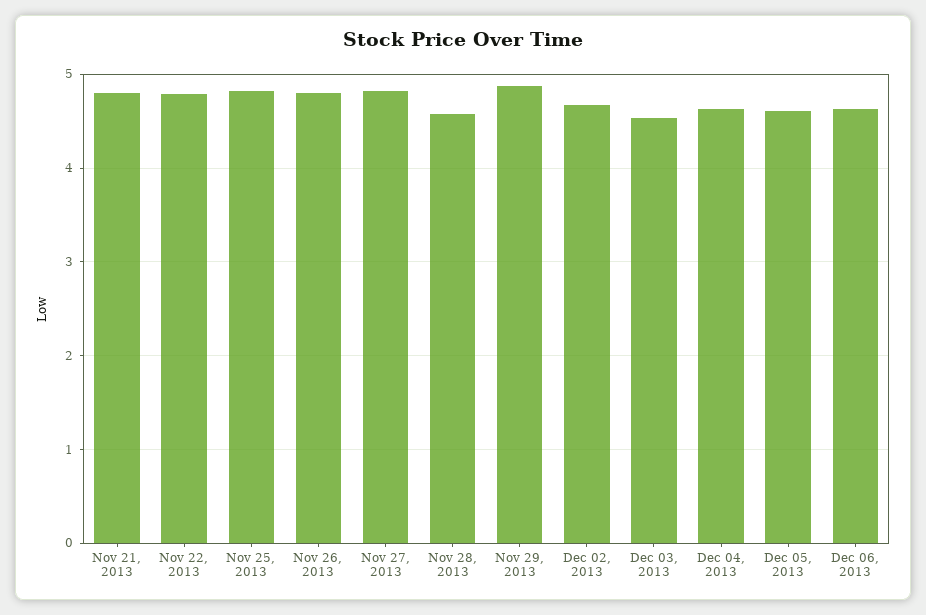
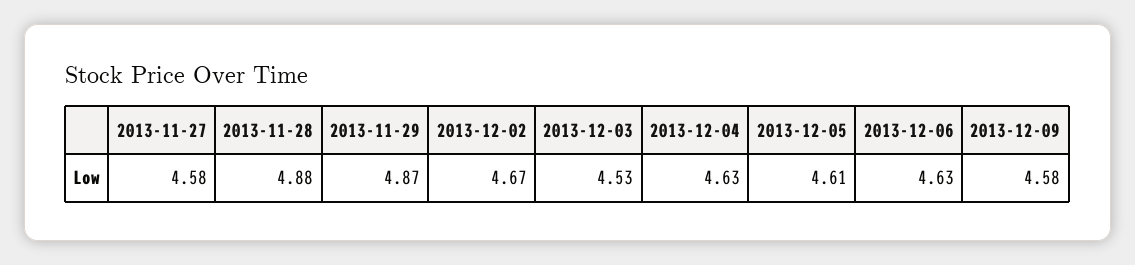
Nov 21, 2013: 4.8 -> none
Nov 22, 2013: 4.8 -> none
Nov 25, 2013: 4.8 -> none
Nov 26, 2013: 4.8 -> none
Nov 27, 2013: 4.8 -> 4.58
Nov 28, 2013: 4.6 -> 4.88
2013-12-09: none -> 4.58

